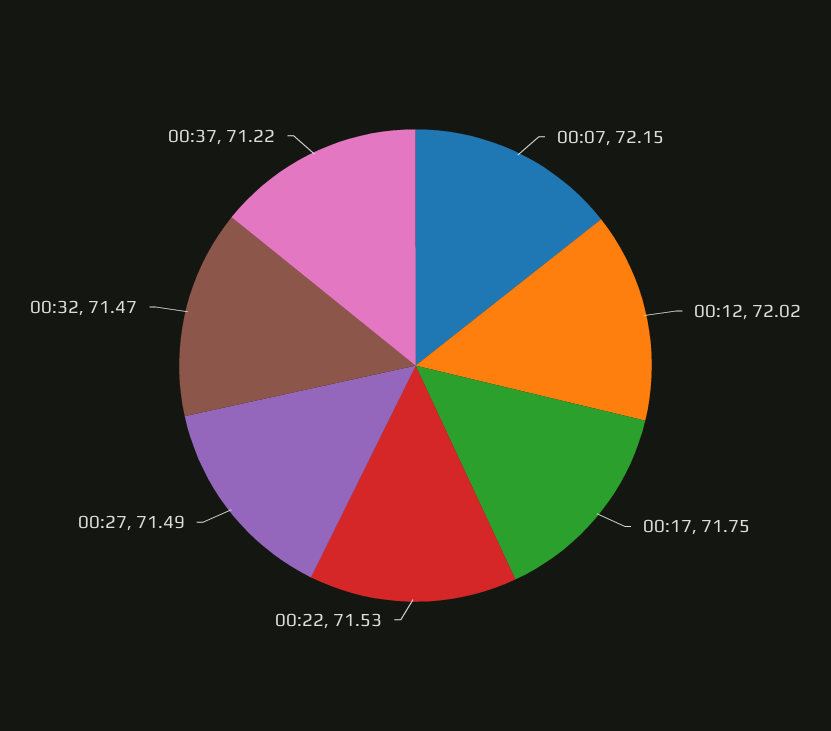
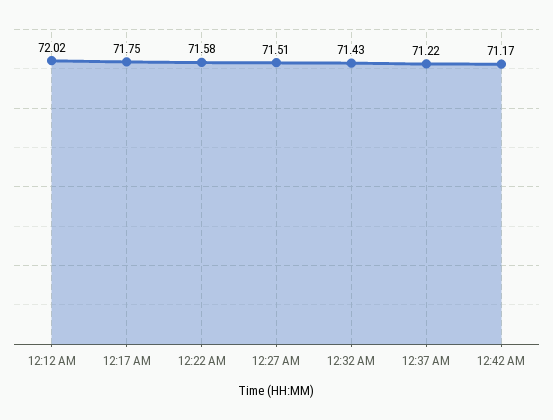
00:07: 72.15 -> none
00:22: 71.53 -> 71.58
00:27: 71.49 -> 71.51
00:32: 71.47 -> 71.43
12:42 AM: none -> 71.17

